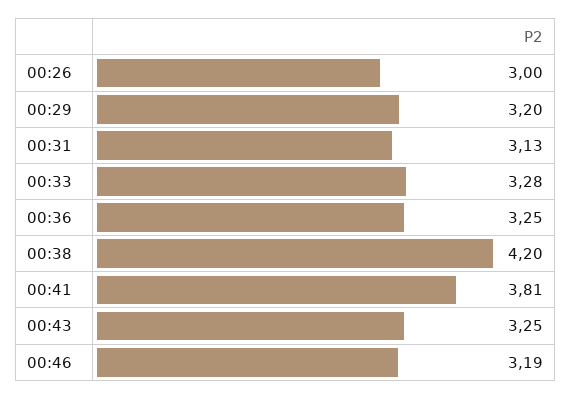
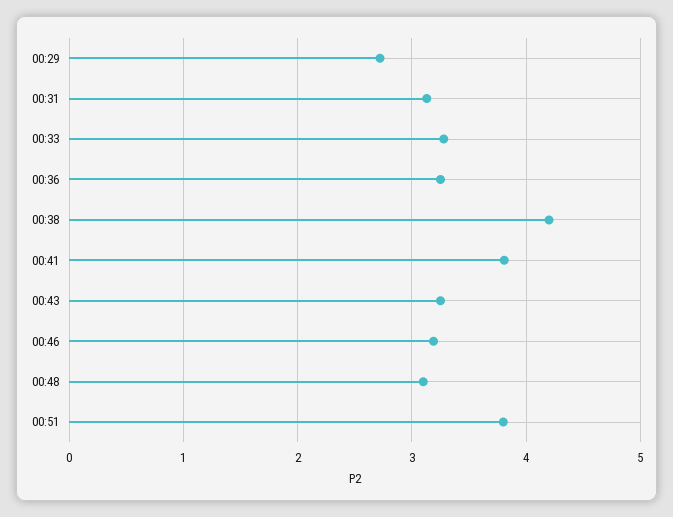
00:26: 3 -> none
00:29: 3.2 -> 2.7
00:48: none -> 3.1
00:51: none -> 3.8

